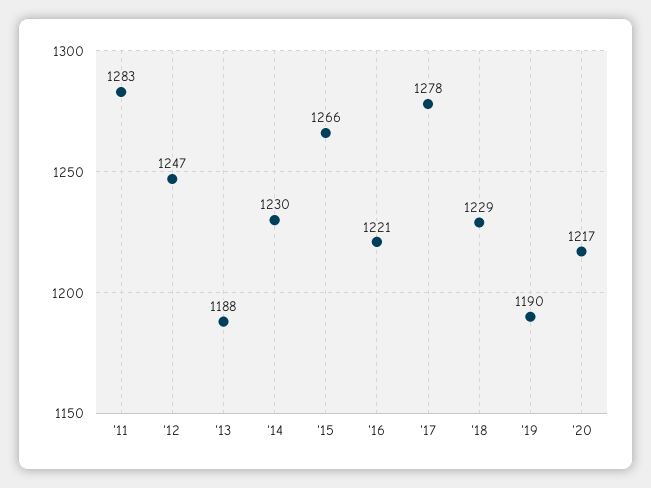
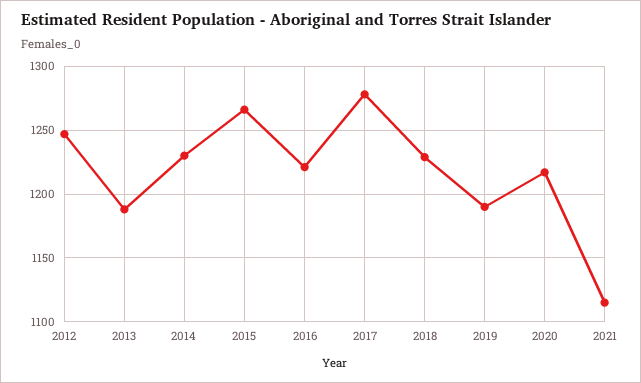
'11: 1283 -> none
2021: none -> 1115

